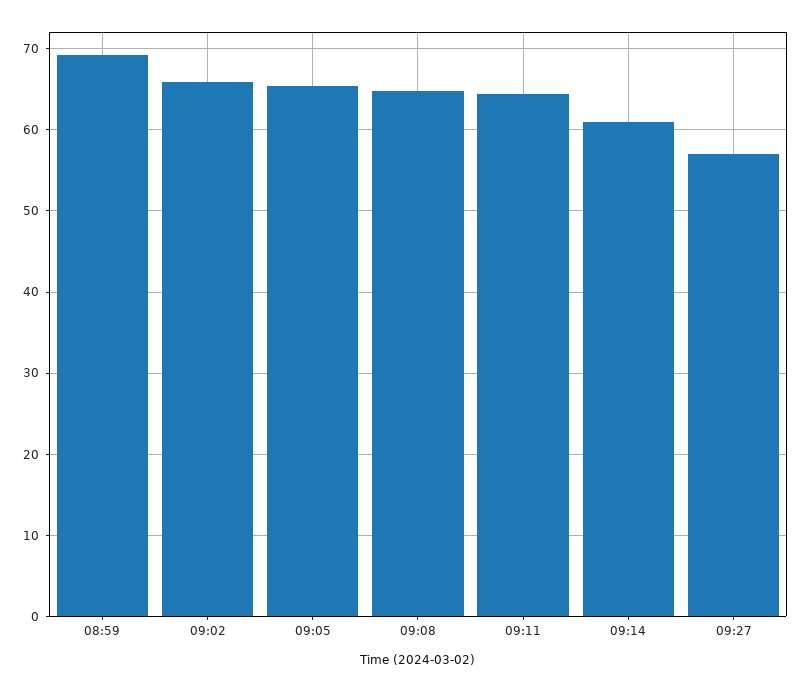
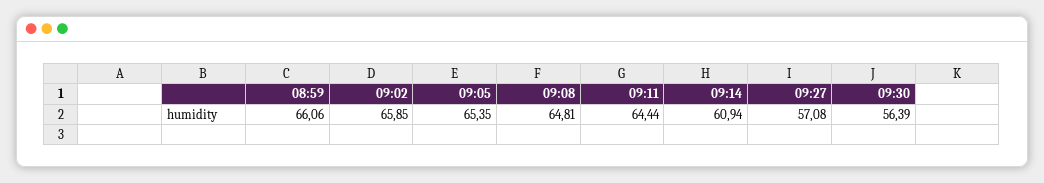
08:59: 69 -> 66.06
09:30: none -> 56.39

